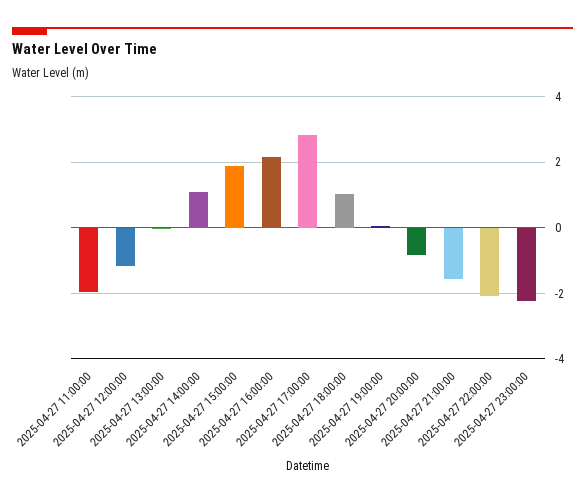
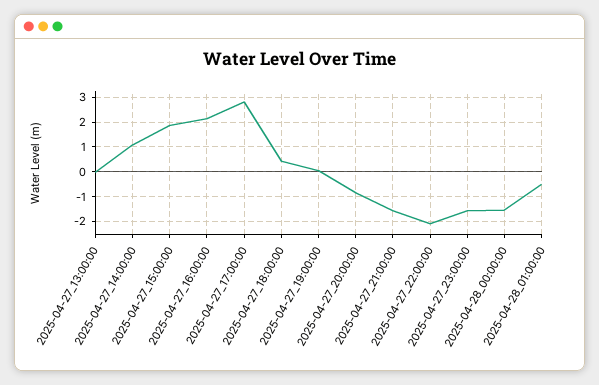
2025-04-27 11:00:00: -2 -> none
2025-04-27 12:00:00: -1.2 -> none
2025-04-27 18:00:00: 1 -> 0.5
2025-04-27 23:00:00: -2.2 -> -1.5
2025-04-28_00:00:00: none -> -1.5
2025-04-28_01:00:00: none -> -0.5

